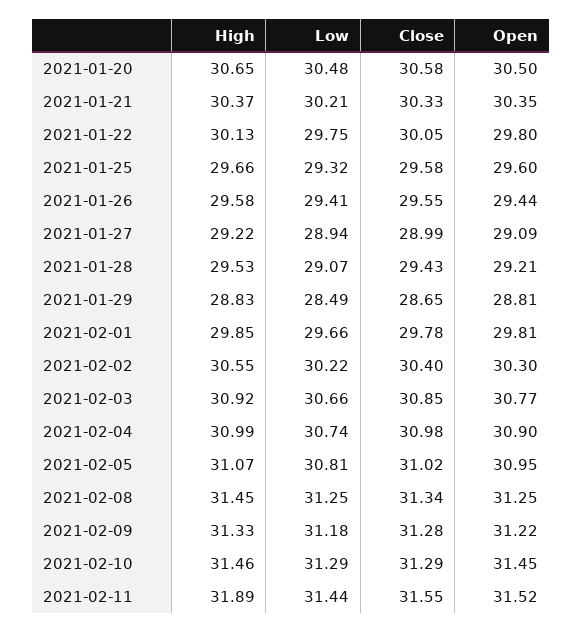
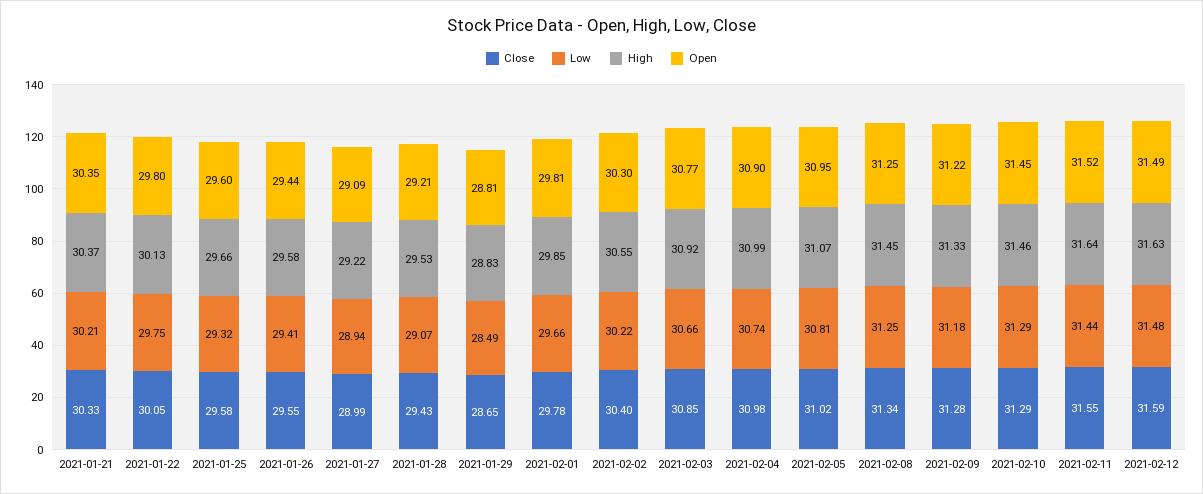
High, 2021-01-20: 30.65 -> none
Low, 2021-01-20: 30.48 -> none
Close, 2021-01-20: 30.58 -> none
Open, 2021-01-20: 30.5 -> none
High, 2021-02-11: 31.89 -> 31.64
Close, 2021-02-12: none -> 31.59
Low, 2021-02-12: none -> 31.48
High, 2021-02-12: none -> 31.63
Open, 2021-02-12: none -> 31.49

